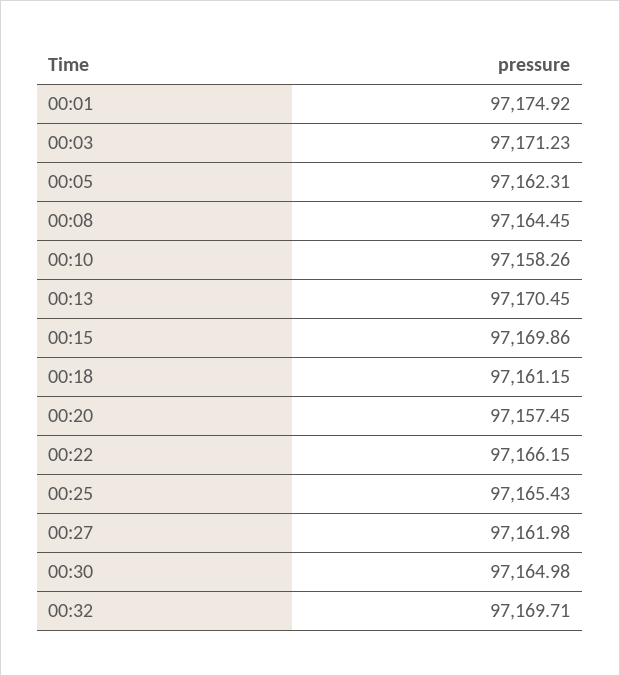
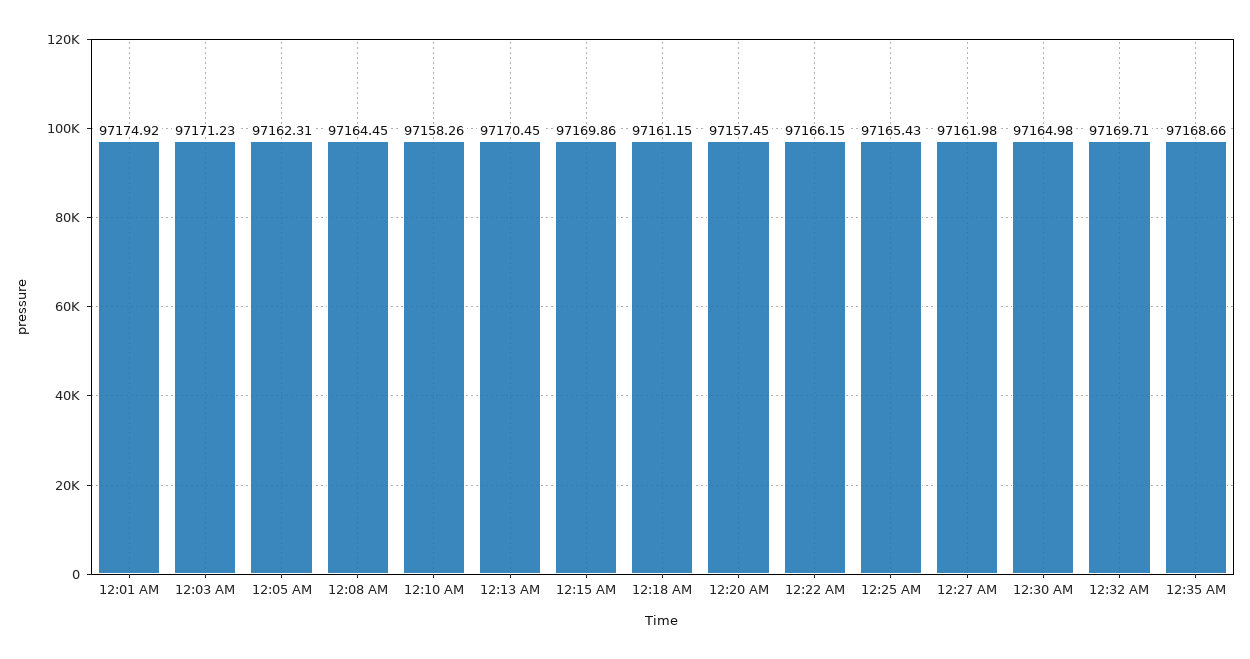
12:35 AM: none -> 97168.66

